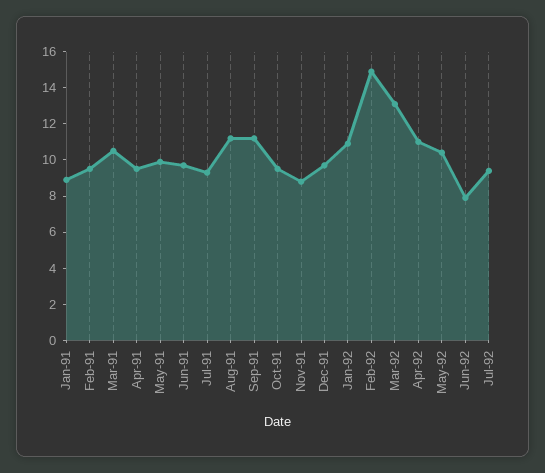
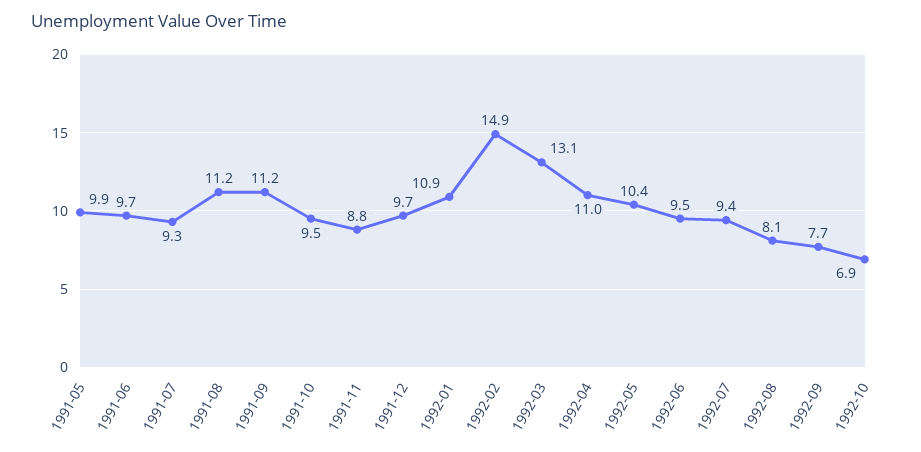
Jan-91: 9 -> none
Feb-91: 9.5 -> none
Mar-91: 10.5 -> none
Apr-91: 9.5 -> none
Jun-92: 8 -> 9.5
1992-08: none -> 8.1
1992-09: none -> 7.7
1992-10: none -> 6.9

